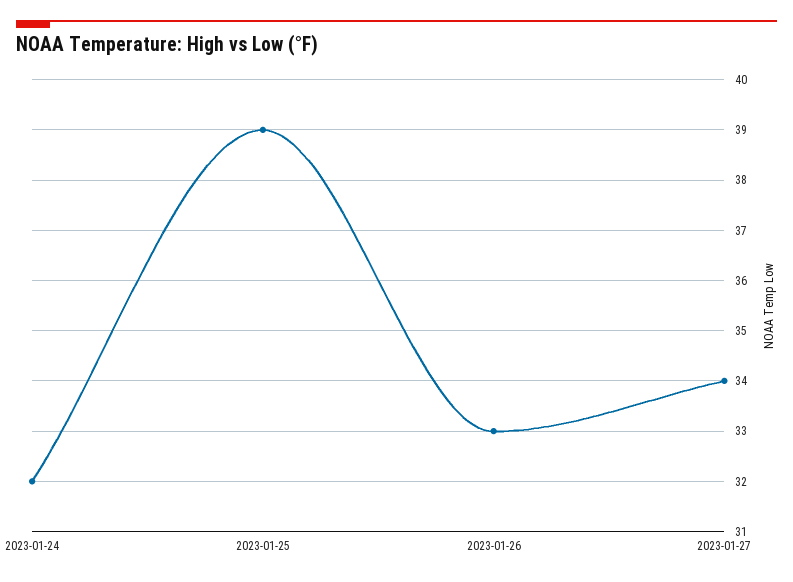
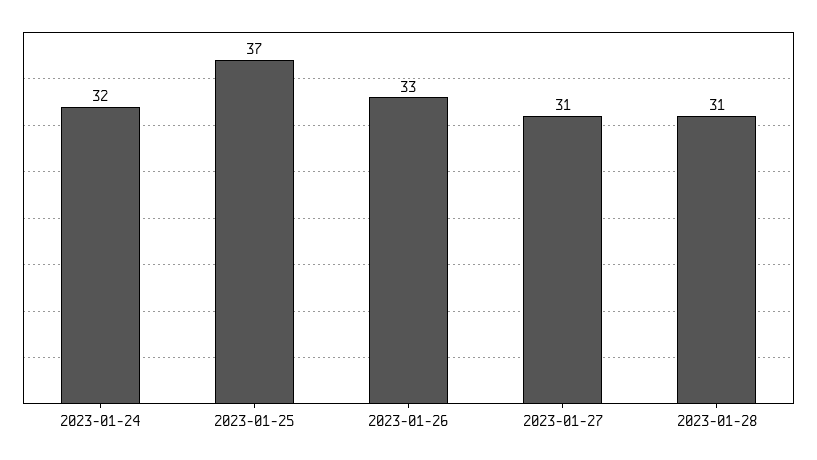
2023-01-25: 39 -> 37
2023-01-27: 34 -> 31
2023-01-28: none -> 31

